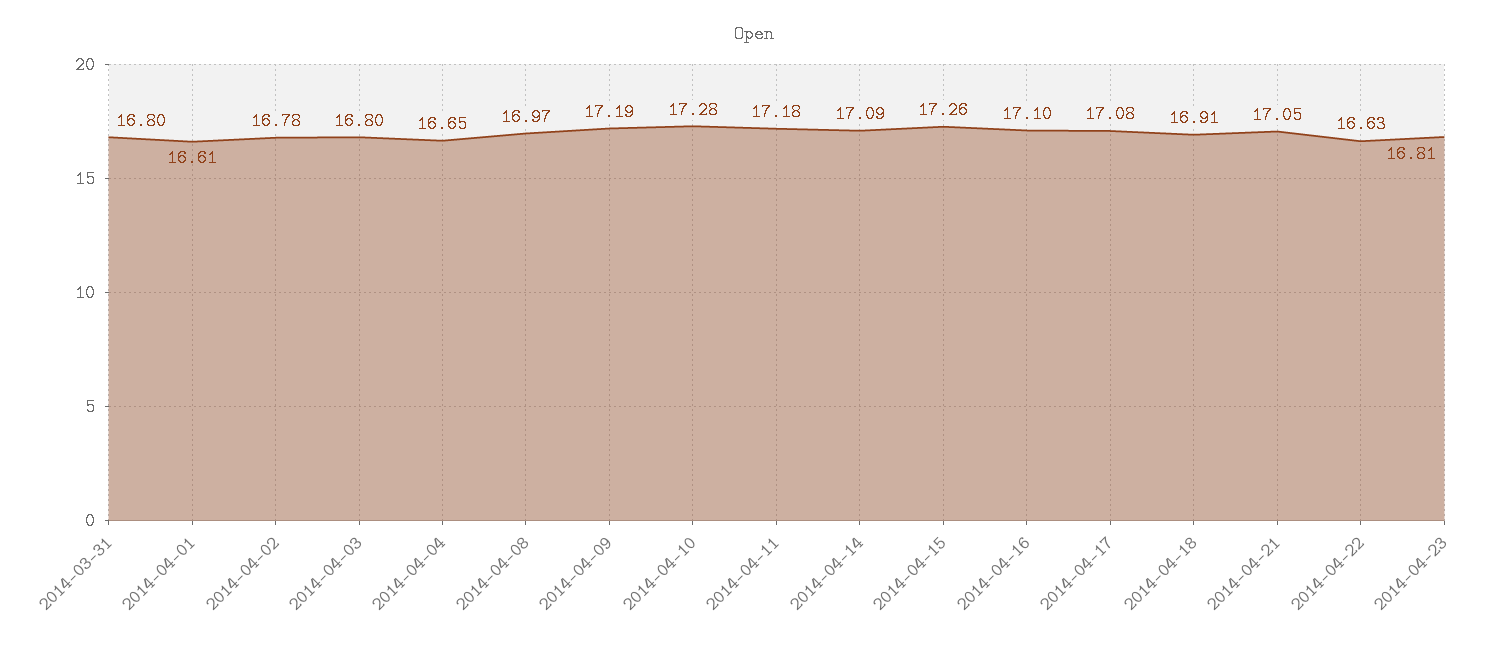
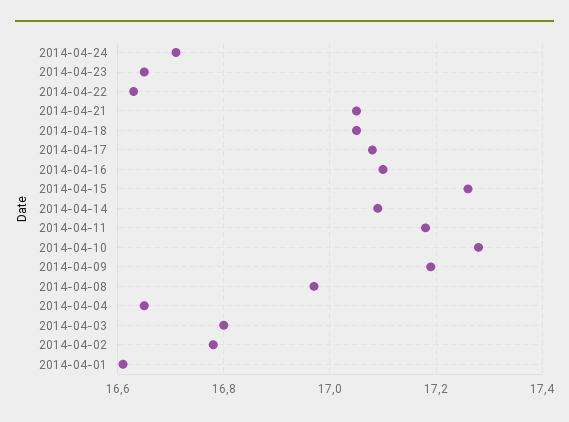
2014-03-31: 16.8 -> none
2014-04-18: 16.91 -> 17.05
2014-04-23: 16.81 -> 16.65
2014-04-24: none -> 16.7

